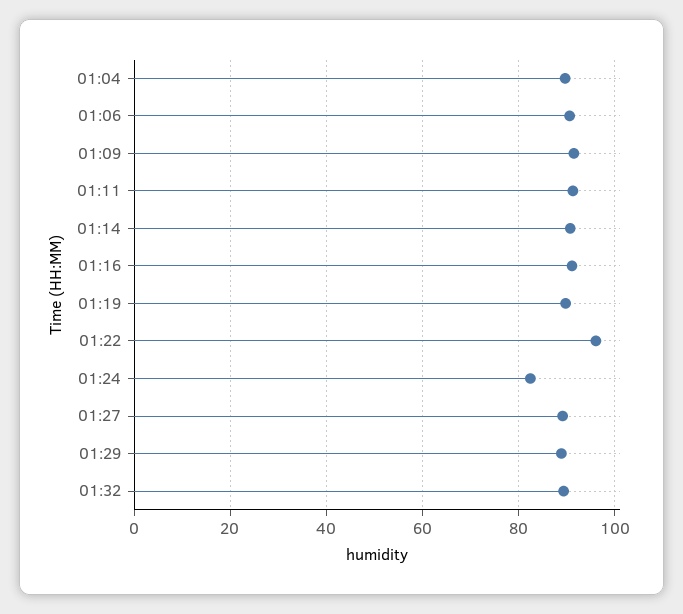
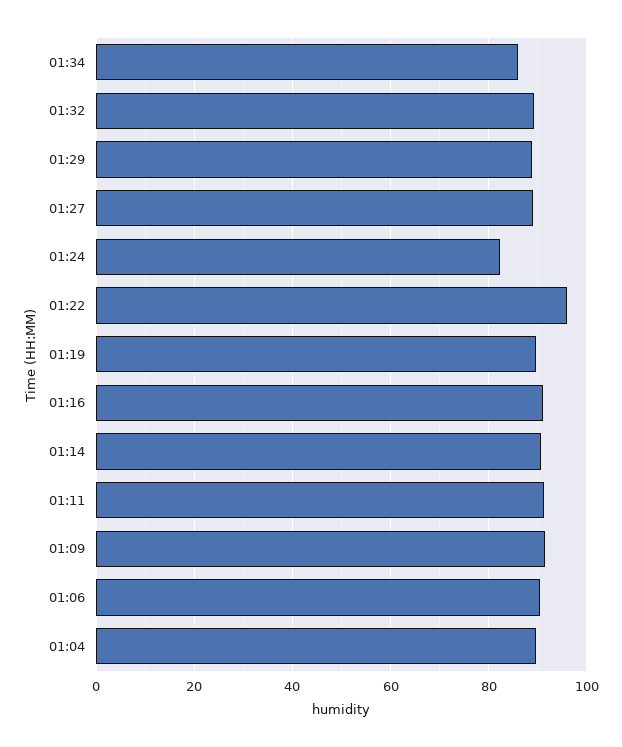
01:34: none -> 86

